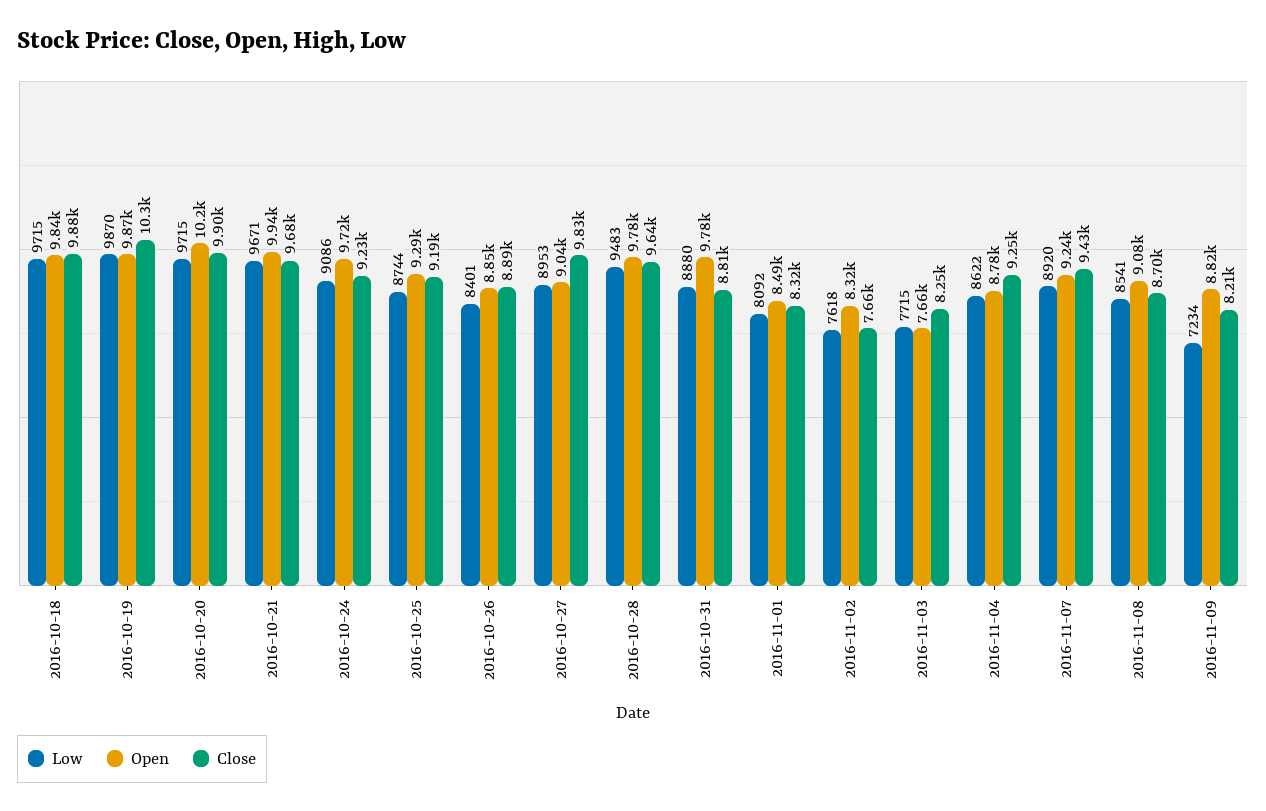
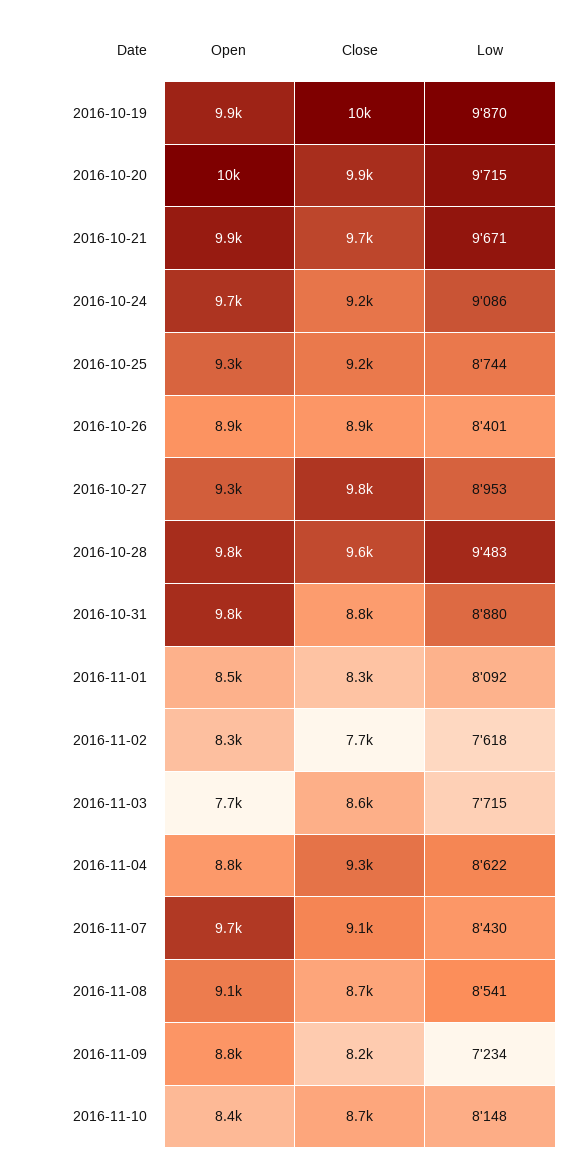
Low, 2016-10-18: 9715 -> none
Open, 2016-10-18: 9840 -> none
Close, 2016-10-18: 9880 -> none
Open, 2016-10-27: 9040 -> 9300
Close, 2016-11-03: 8250 -> 8600
Low, 2016-11-07: 8920 -> 8430
Open, 2016-11-07: 9240 -> 9700
Close, 2016-11-07: 9430 -> 9100
Open, 2016-11-10: none -> 8400
Close, 2016-11-10: none -> 8700
Low, 2016-11-10: none -> 8148

